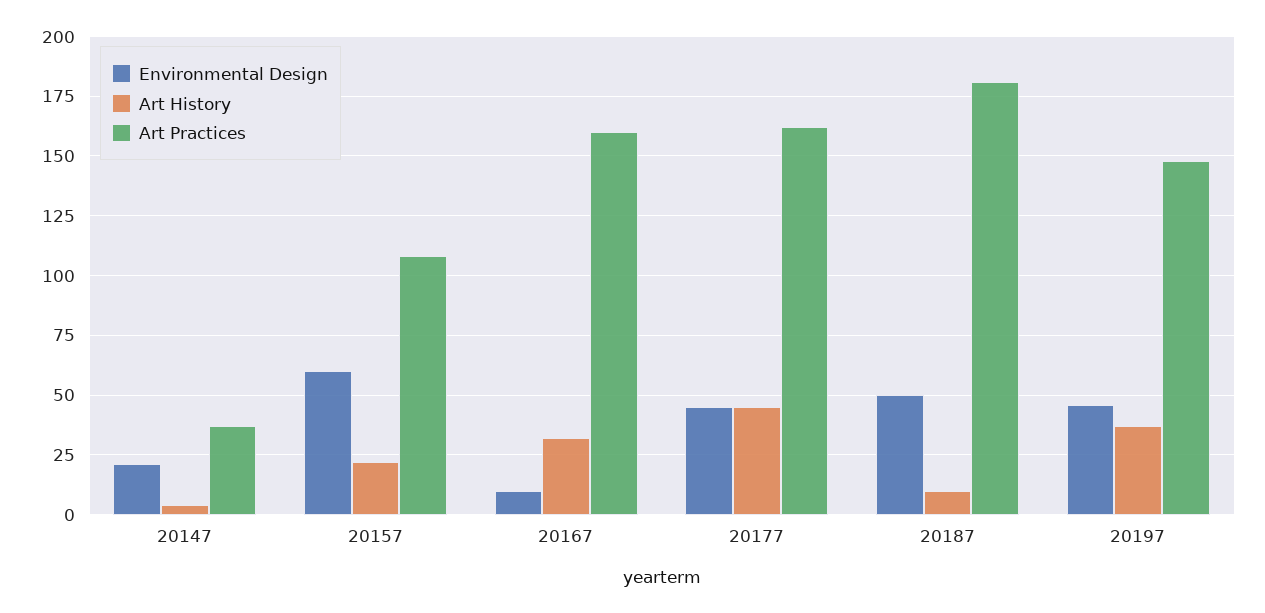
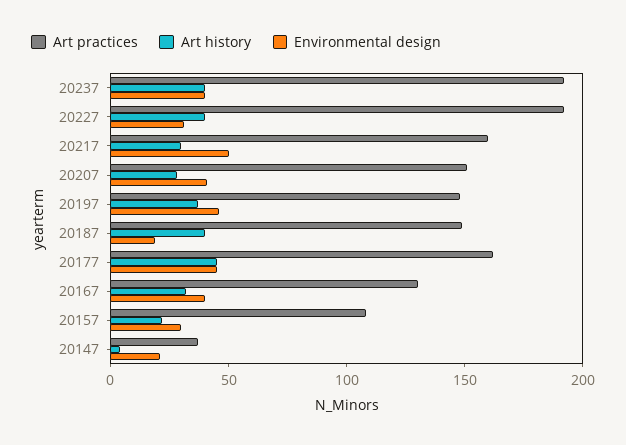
Environmental Design, 20157: 60 -> 30
Environmental Design, 20167: 10 -> 40
Art Practices, 20167: 160 -> 130
Environmental Design, 20187: 50 -> 20
Art History, 20187: 10 -> 40
Art Practices, 20187: 180 -> 150
Art Practices, 20237: none -> 190
Art History, 20237: none -> 40
Environmental Design, 20237: none -> 40
Art Practices, 20227: none -> 190
Art History, 20227: none -> 40
Environmental Design, 20227: none -> 30
Art Practices, 20217: none -> 160
Art History, 20217: none -> 30
Environmental Design, 20217: none -> 50
Art Practices, 20207: none -> 150
Art History, 20207: none -> 30
Environmental Design, 20207: none -> 40

